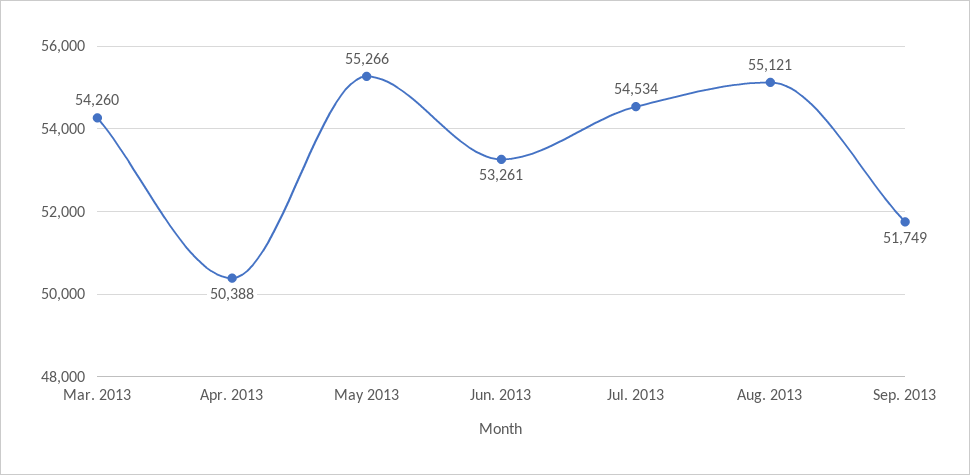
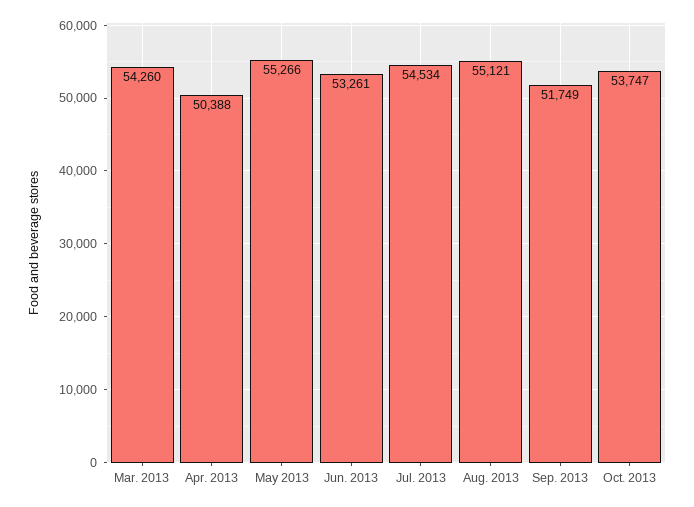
Oct. 2013: none -> 53747

